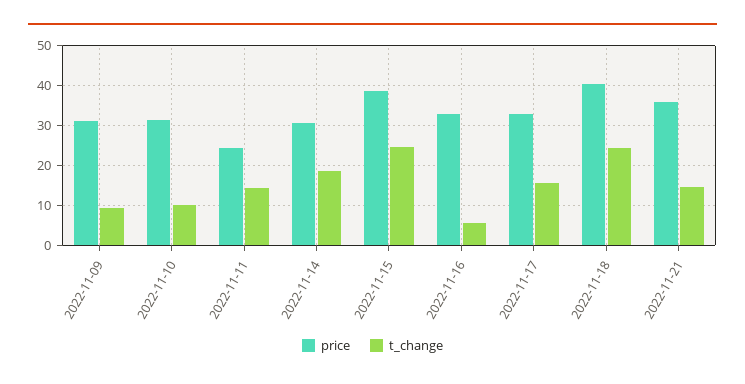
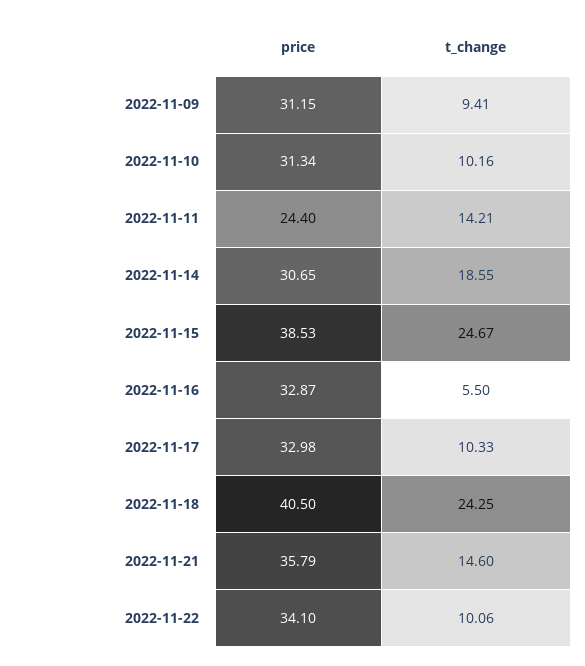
t_change, 2022-11-17: 16 -> 10.33
price, 2022-11-22: none -> 34.1
t_change, 2022-11-22: none -> 10.06

